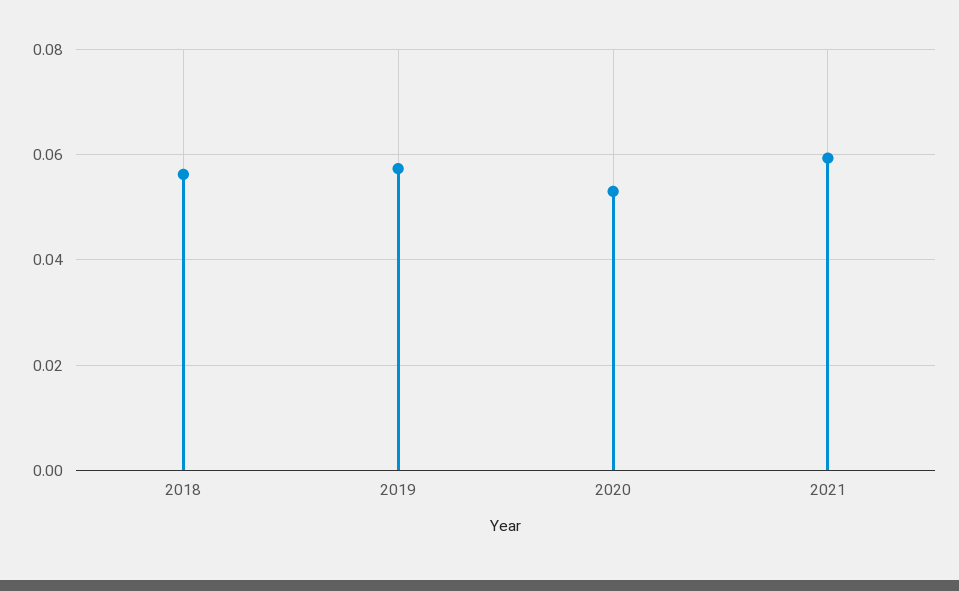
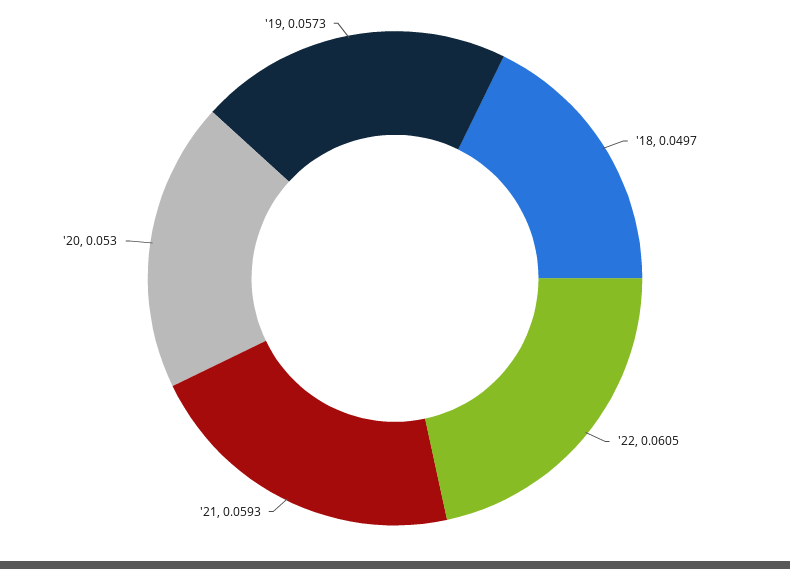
2018: 0.056 -> 0.0497
'22: none -> 0.0605

